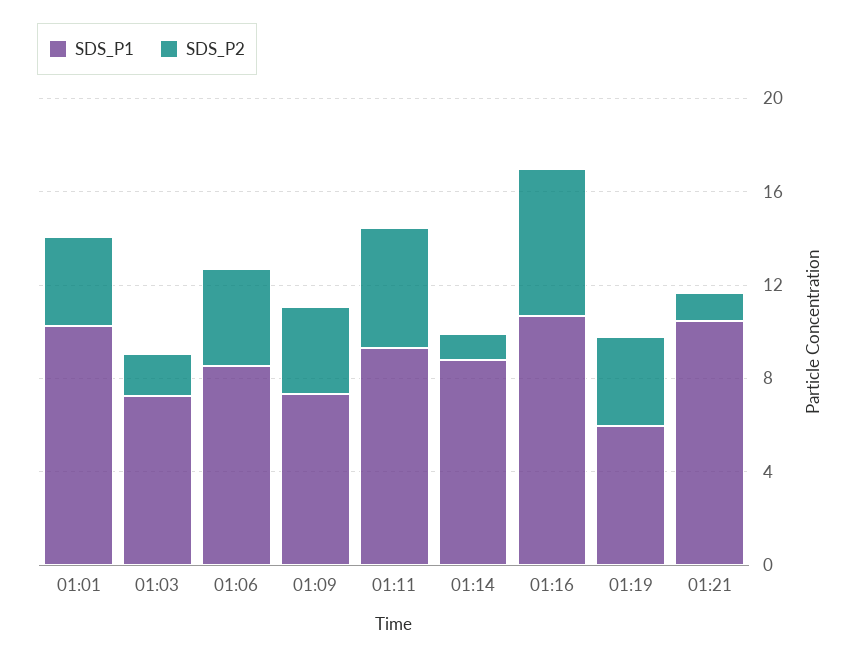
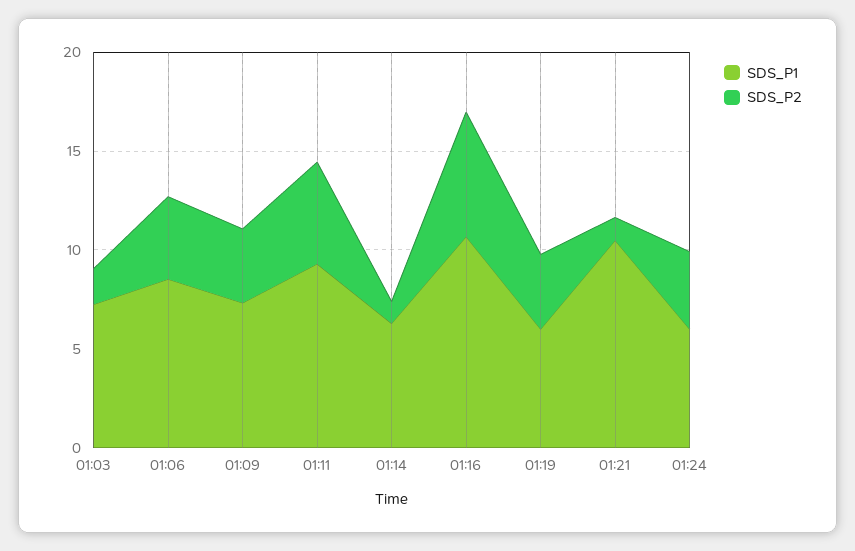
SDS_P1, 01:01: 10 -> none
SDS_P2, 01:01: 4 -> none
SDS_P1, 01:14: 9 -> 6
SDS_P1, 01:24: none -> 6
SDS_P2, 01:24: none -> 4

